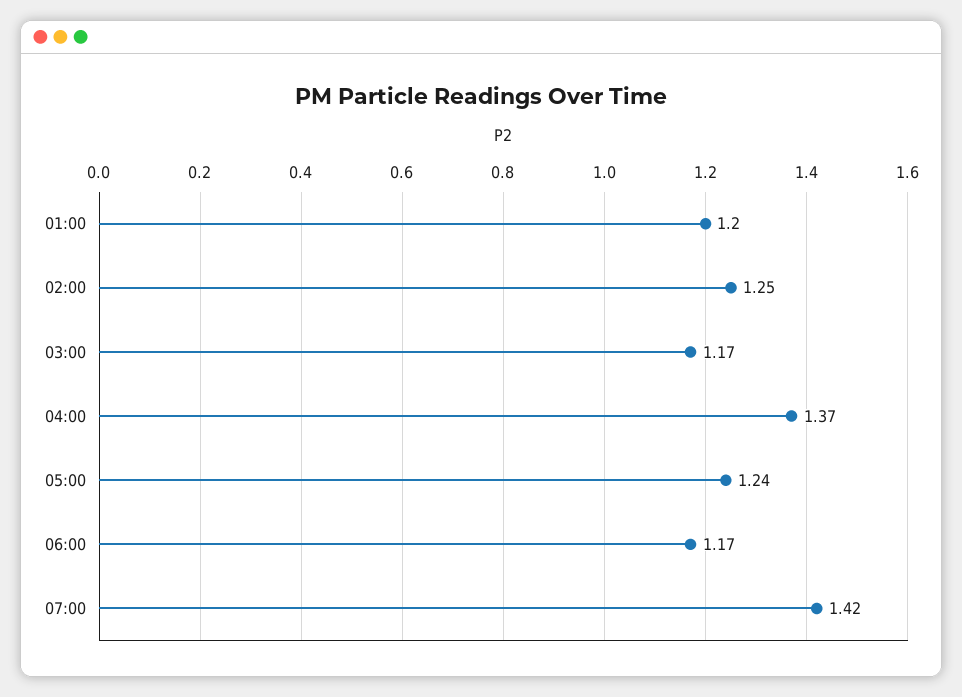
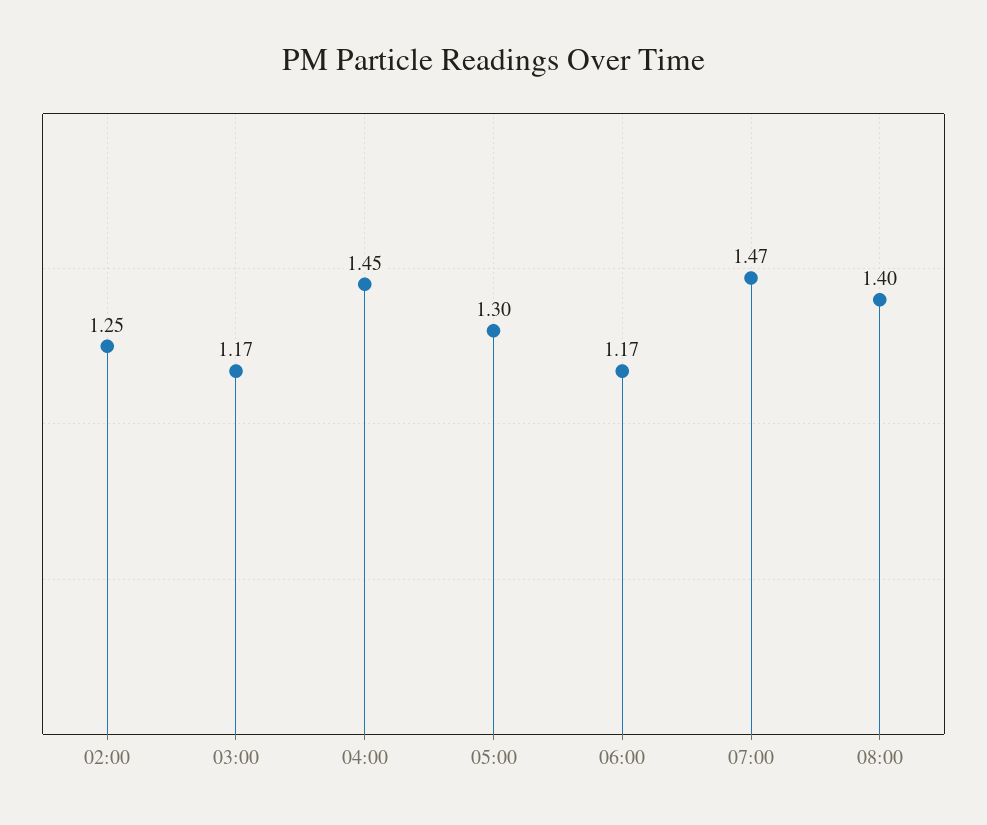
01:00: 1.2 -> none
04:00: 1.37 -> 1.45
05:00: 1.24 -> 1.3
07:00: 1.42 -> 1.47
08:00: none -> 1.4

